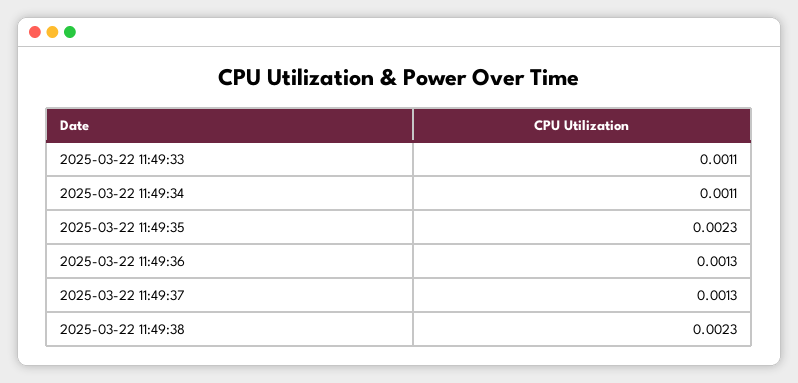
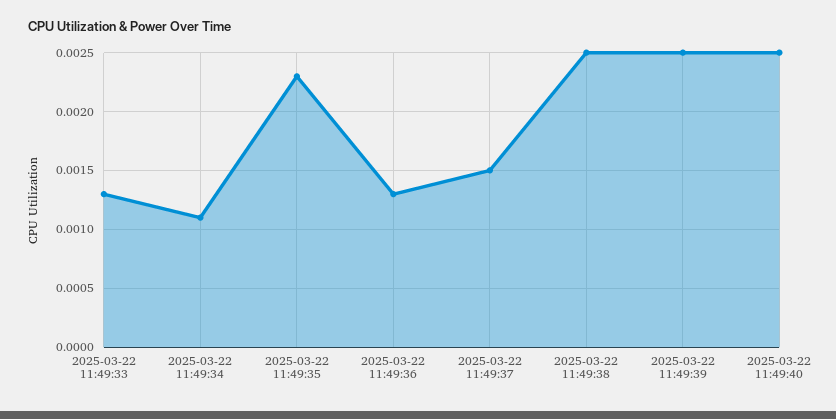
2025-03-22 11:49:33: 0.0011 -> 0.0013
2025-03-22 11:49:37: 0.0013 -> 0.0015
2025-03-22 11:49:38: 0.0023 -> 0.0025
2025-03-22 11:49:39: none -> 0.0025
2025-03-22 11:49:40: none -> 0.0025

